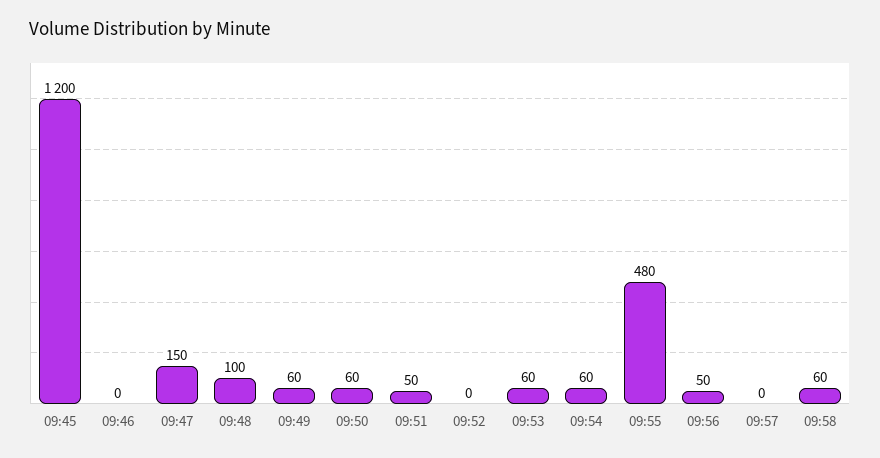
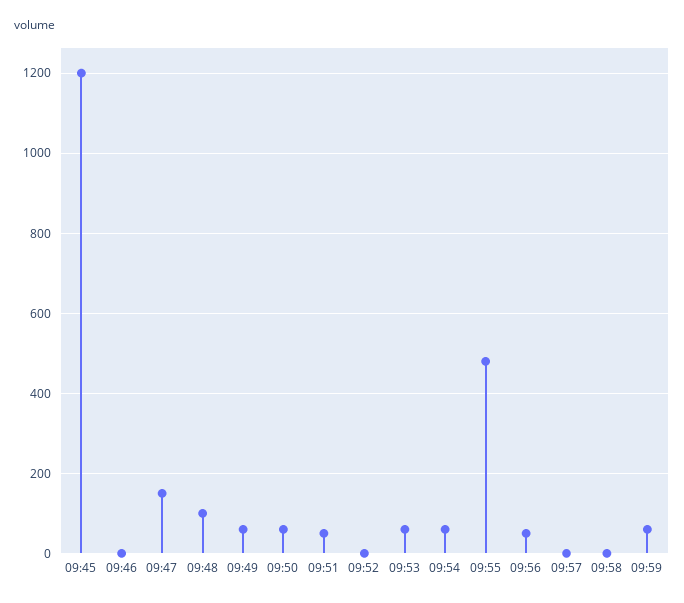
09:58: 60 -> 0
09:59: none -> 60

